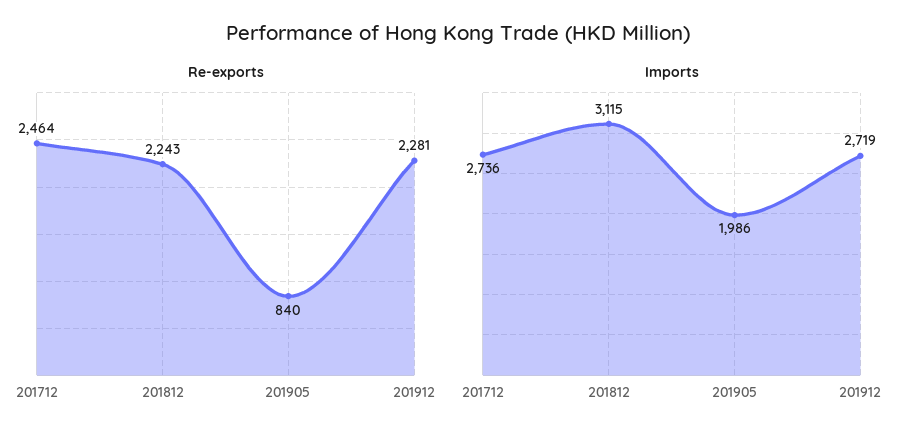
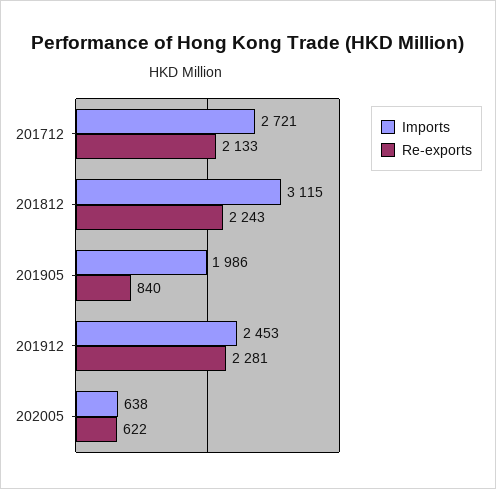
Re-exports, 201712: 2464 -> 2133
Imports, 201712: 2736 -> 2721
Imports, 201912: 2719 -> 2453
Imports, 202005: none -> 638
Re-exports, 202005: none -> 622

